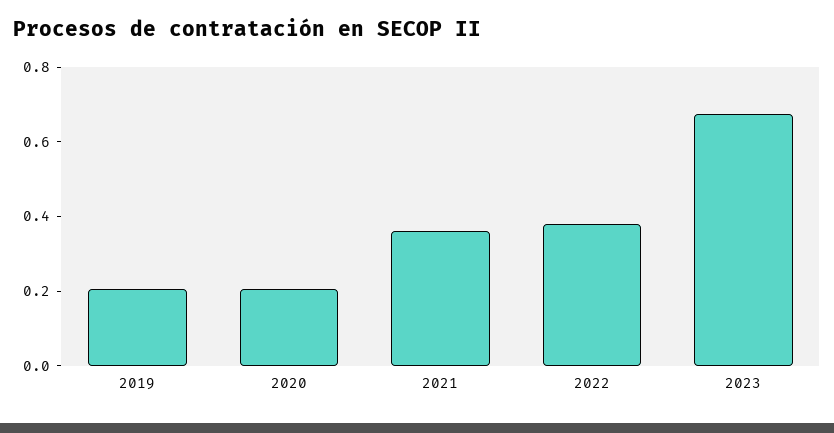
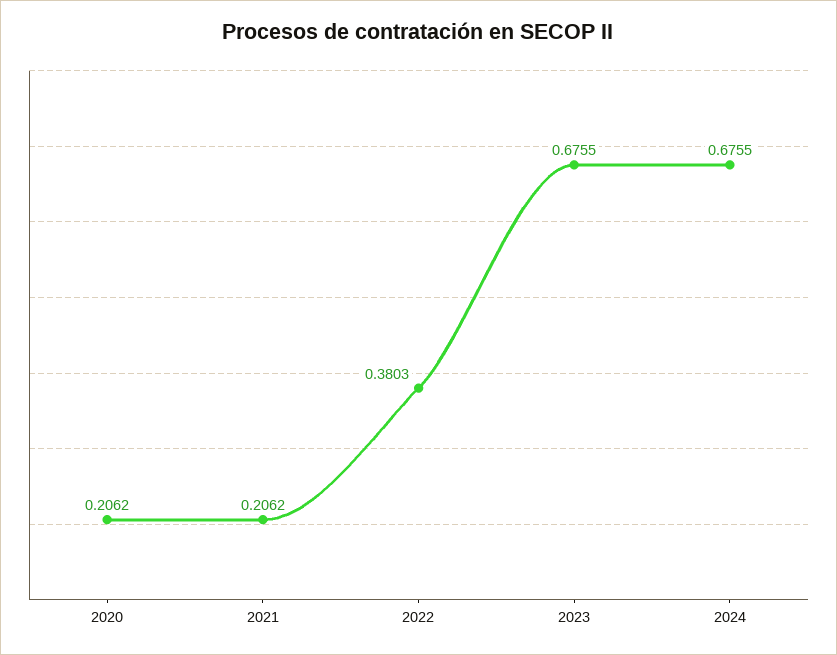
2019: 0.2 -> none
2021: 0.35 -> 0.2062
2024: none -> 0.6755

